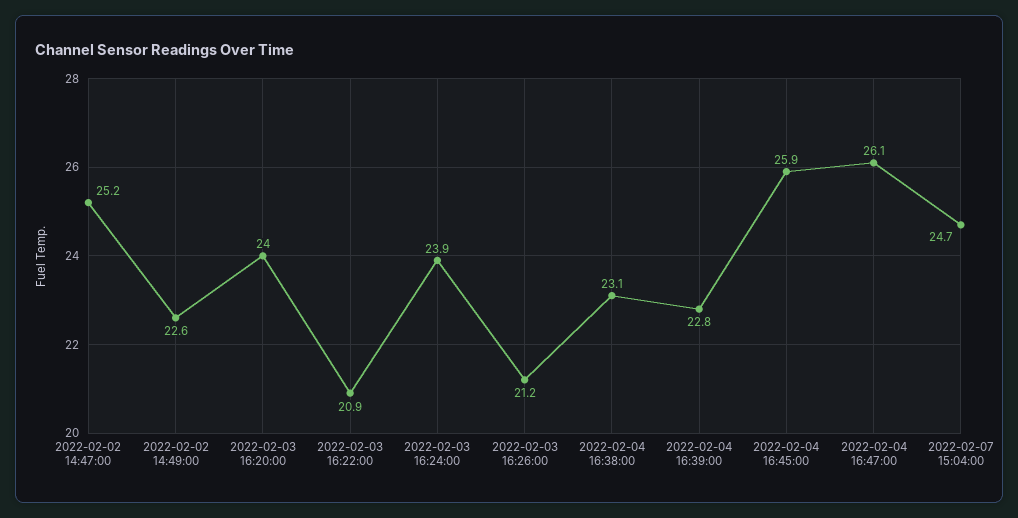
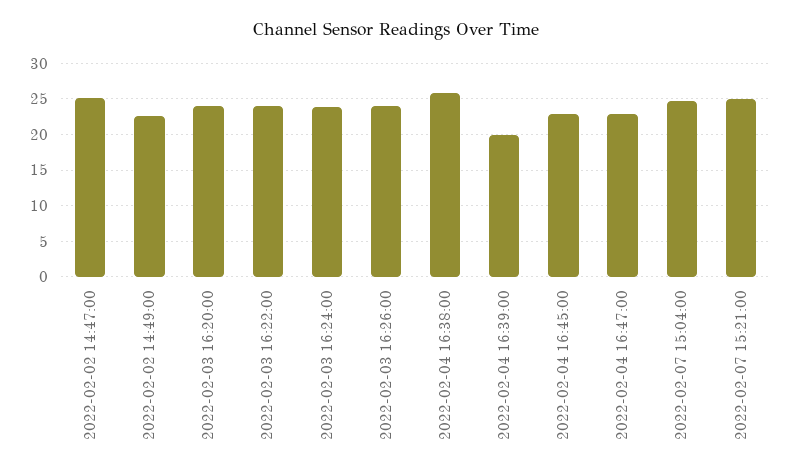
2022-02-03 16:22:00: 20.9 -> 24
2022-02-03 16:26:00: 21.2 -> 24
2022-02-04 16:38:00: 23.1 -> 26
2022-02-04 16:39:00: 22.8 -> 20
2022-02-04 16:45:00: 25.9 -> 23
2022-02-04 16:47:00: 26.1 -> 23
2022-02-07 15:21:00: none -> 25

